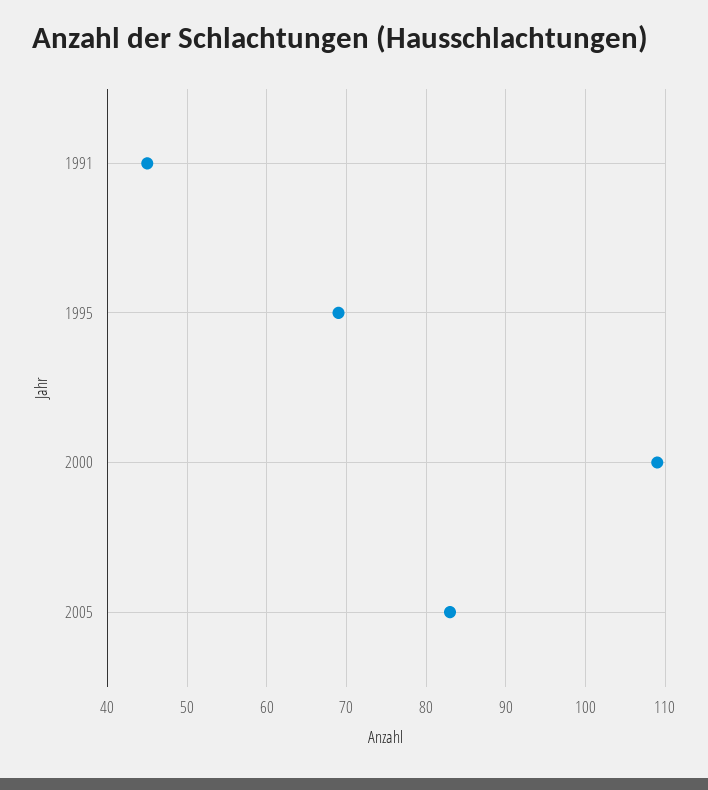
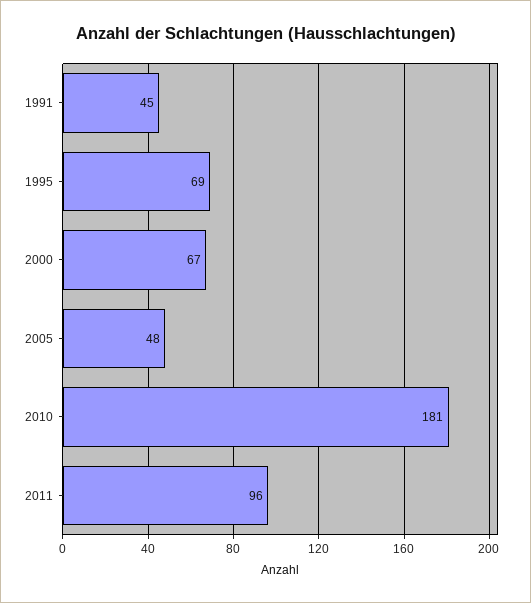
2000: 109 -> 67
2005: 83 -> 48
2010: none -> 181
2011: none -> 96

